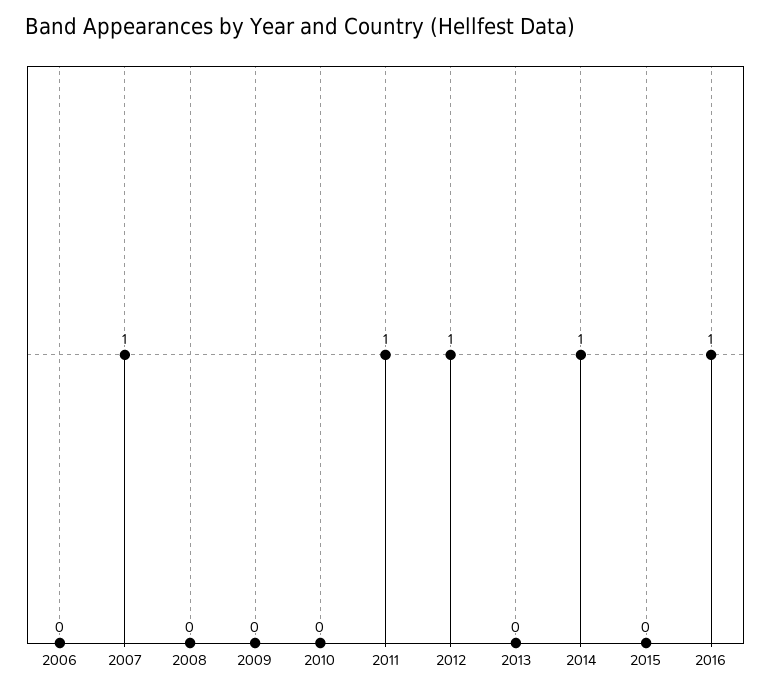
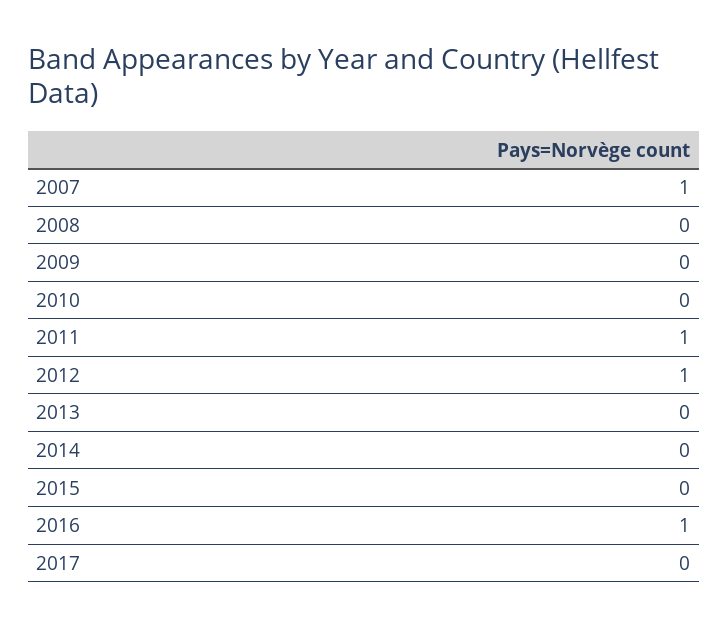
2006: 0 -> none
2014: 1 -> 0
2017: none -> 0

